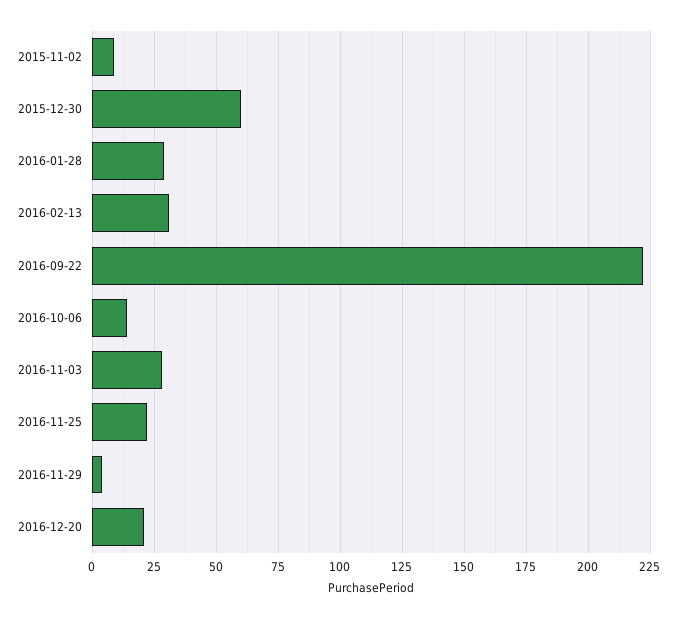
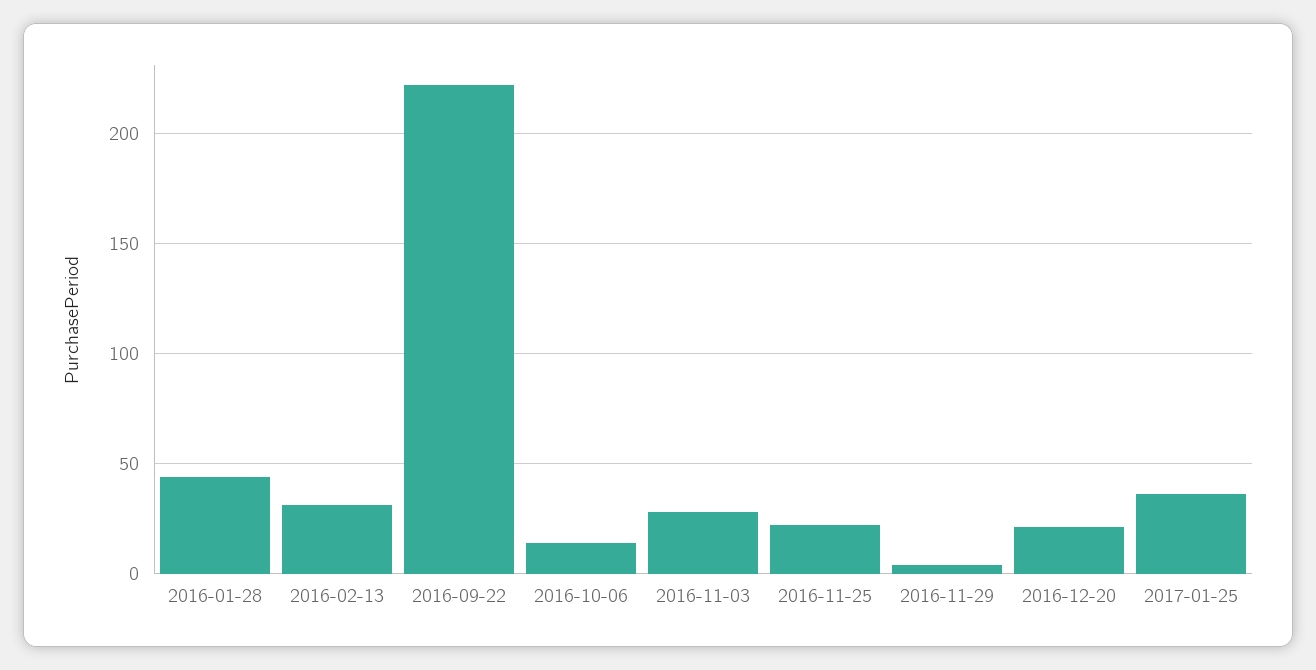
2015-11-02: 10 -> none
2015-12-30: 60 -> none
2016-01-28: 30 -> 45
2017-01-25: none -> 35

